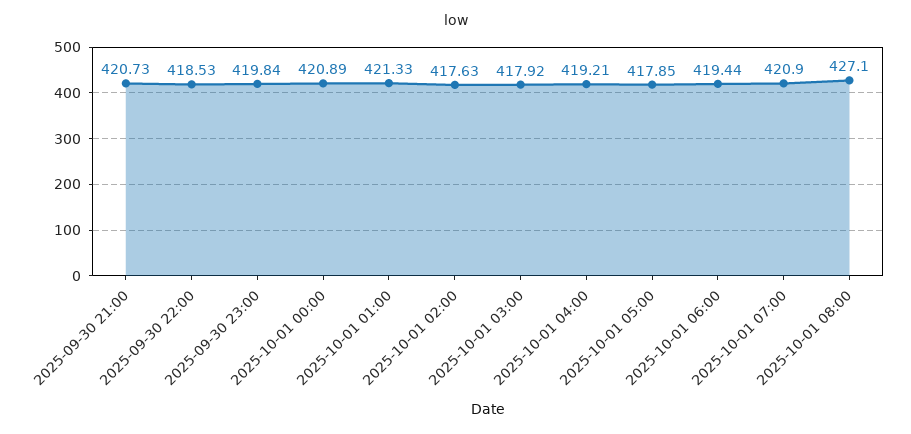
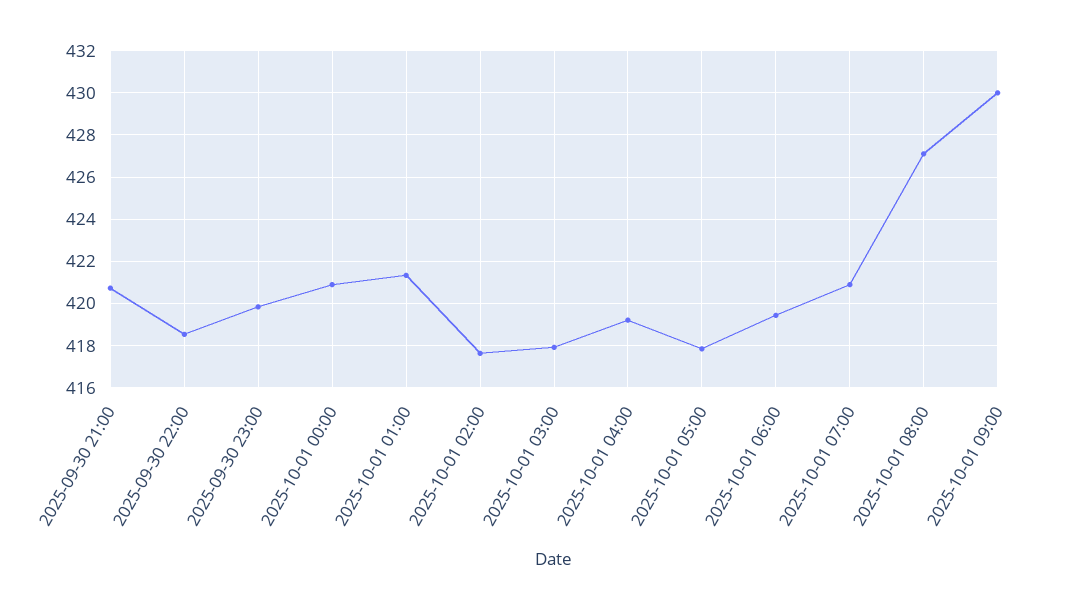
2025-10-01 09:00: none -> 430

